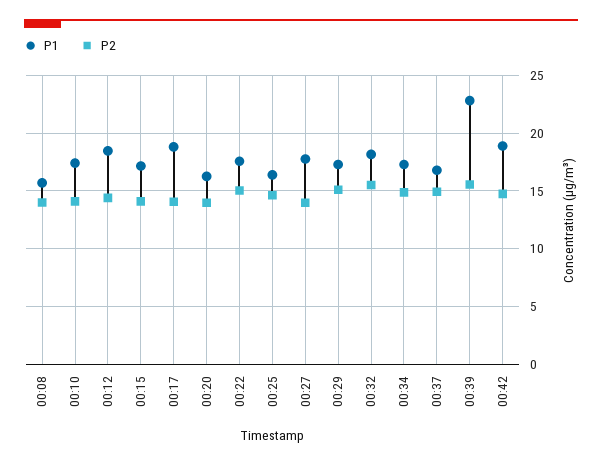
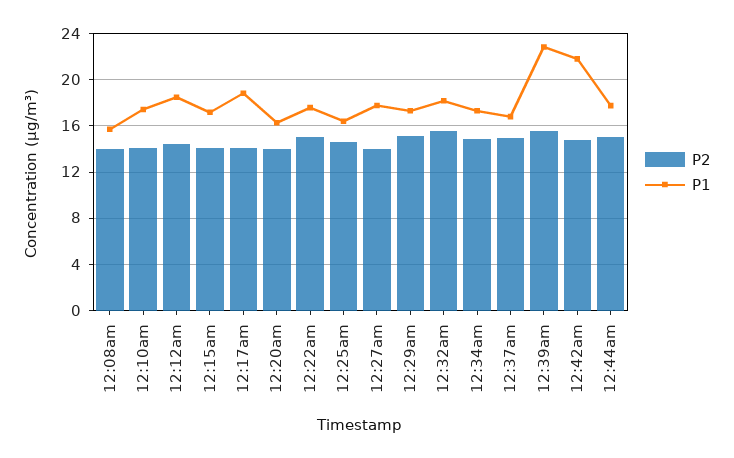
P1, 00:42: 19 -> 22
P2, 12:44am: none -> 15
P1, 12:44am: none -> 18

